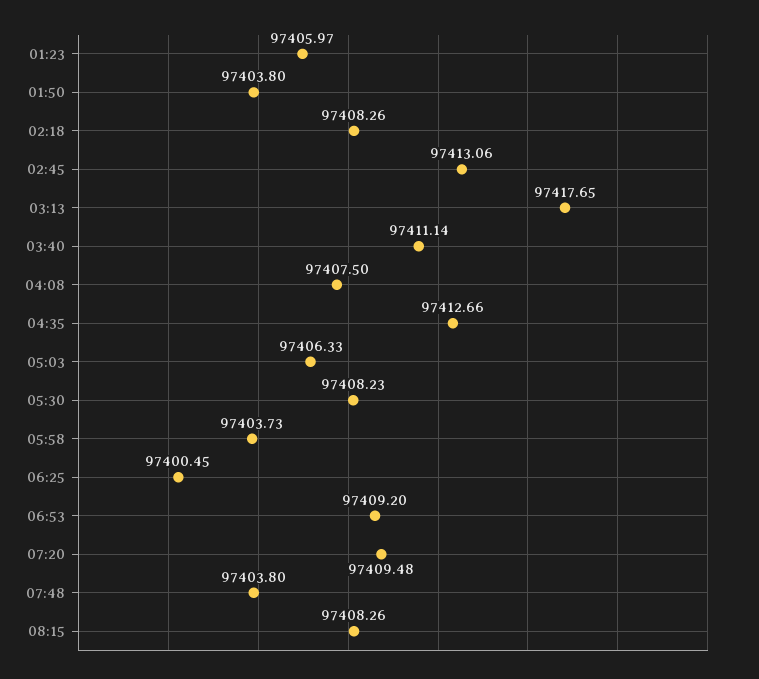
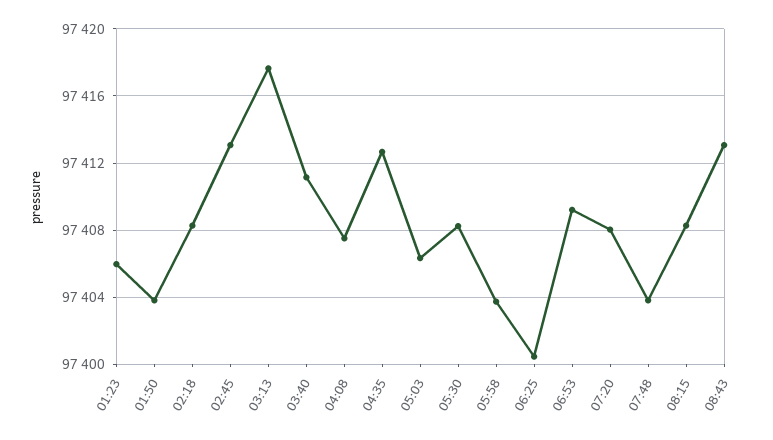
07:20: 97409.48 -> 97408
08:43: none -> 97413

